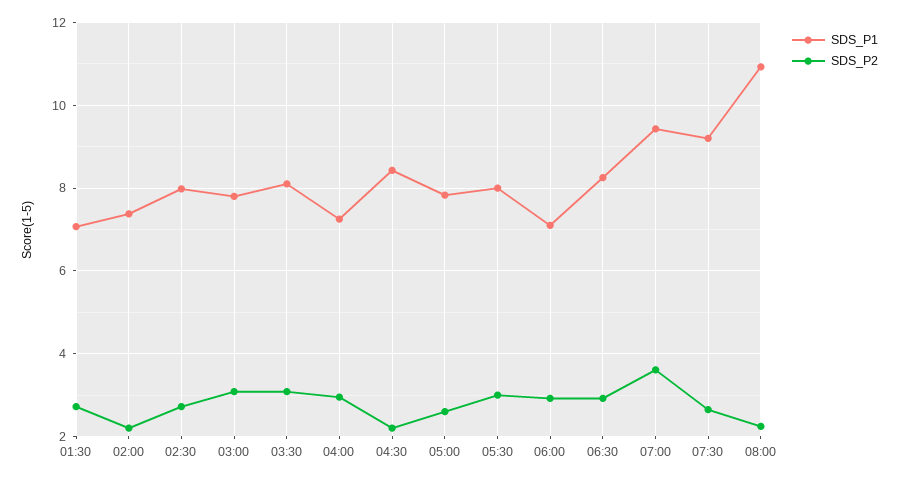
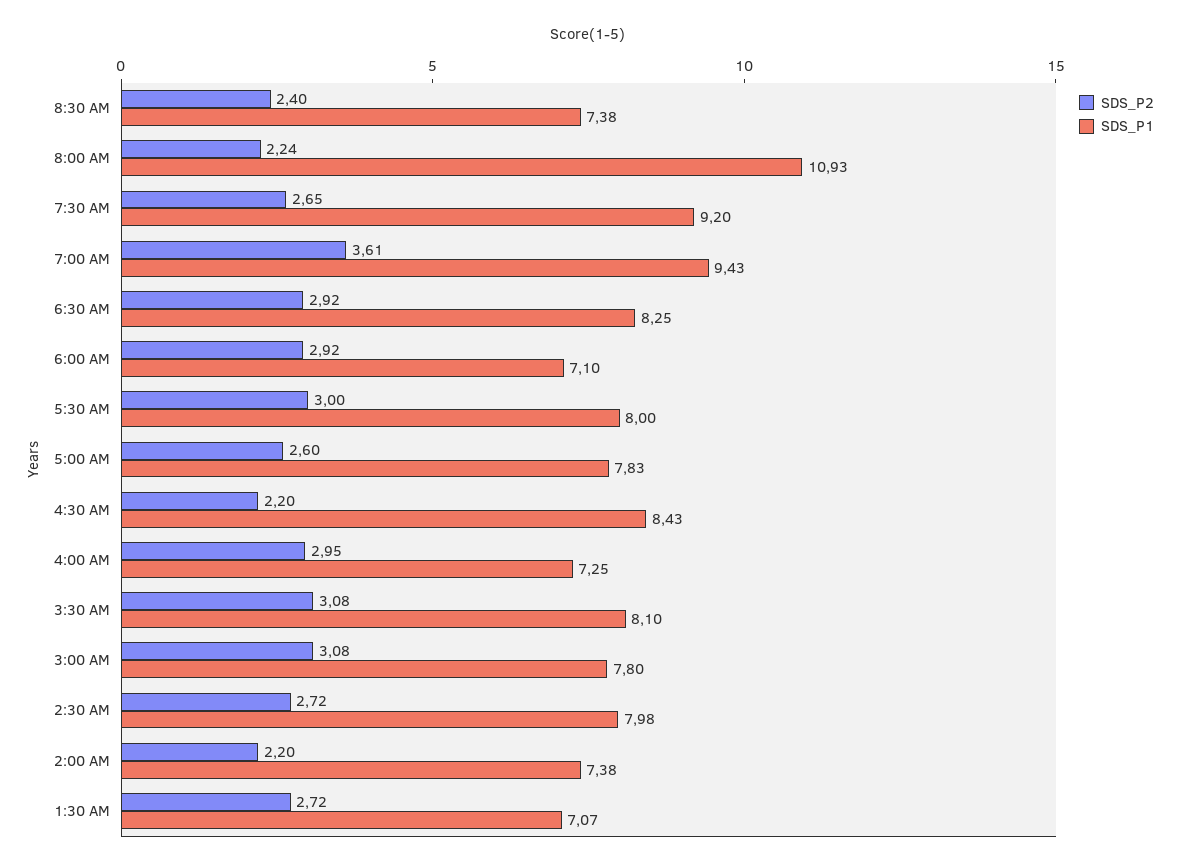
SDS_P2, 8:30 AM: none -> 2.4
SDS_P1, 8:30 AM: none -> 7.38

